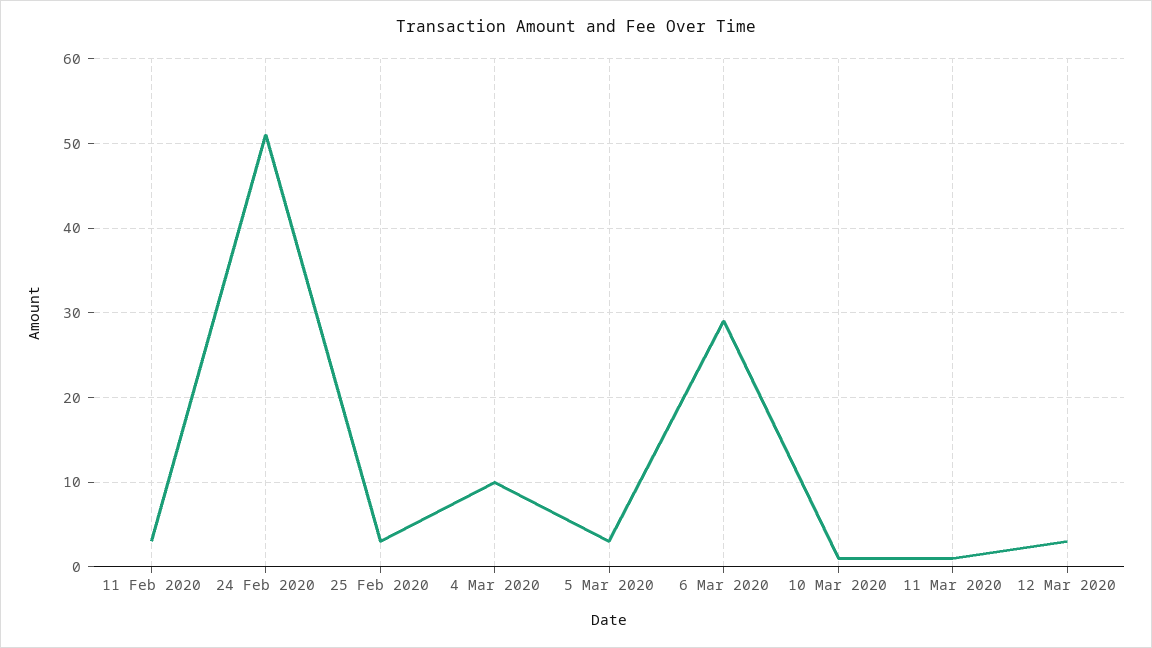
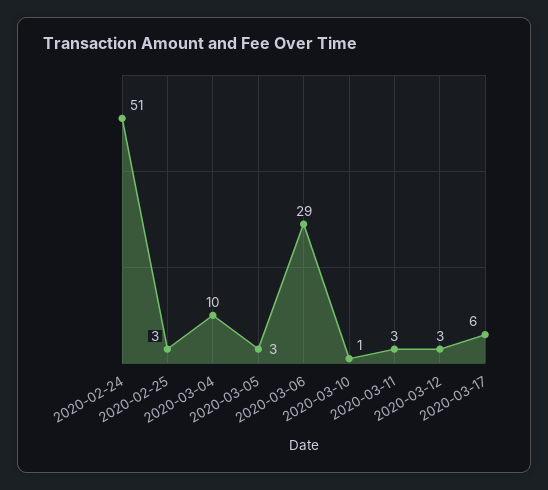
11 Feb 2020: 3 -> none
11 Mar 2020: 1 -> 3
2020-03-17: none -> 6

